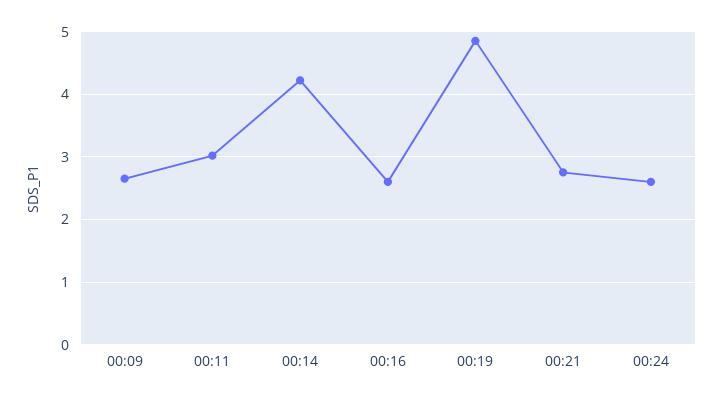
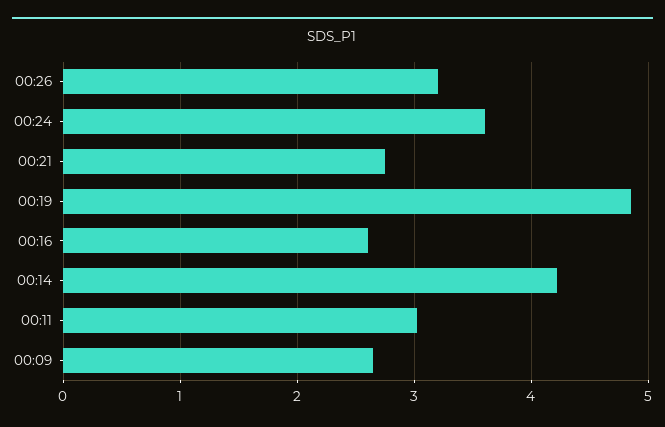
00:24: 2.6 -> 3.6
00:26: none -> 3.2

